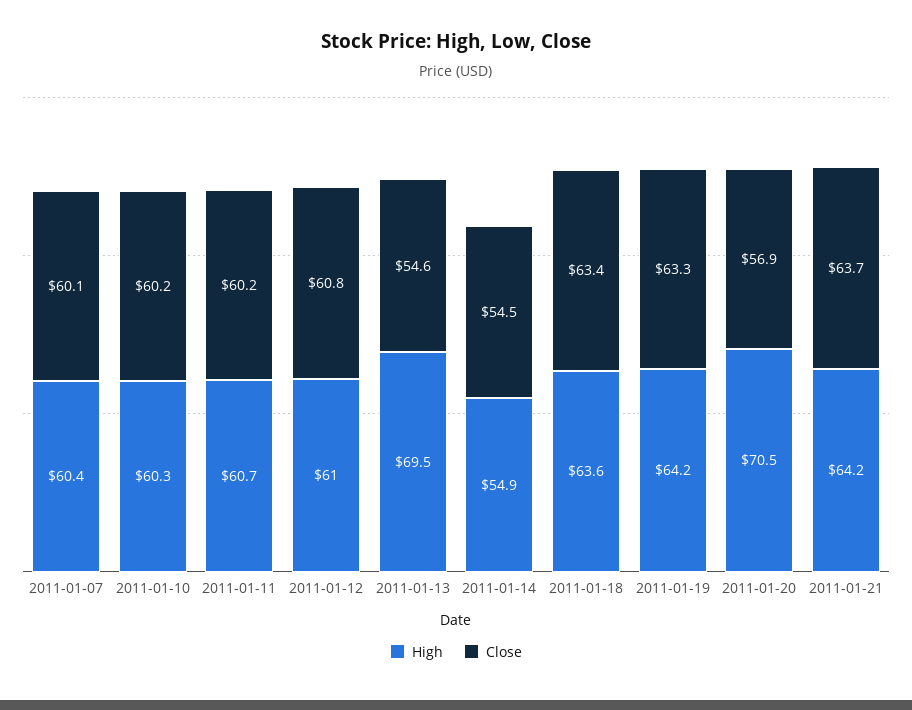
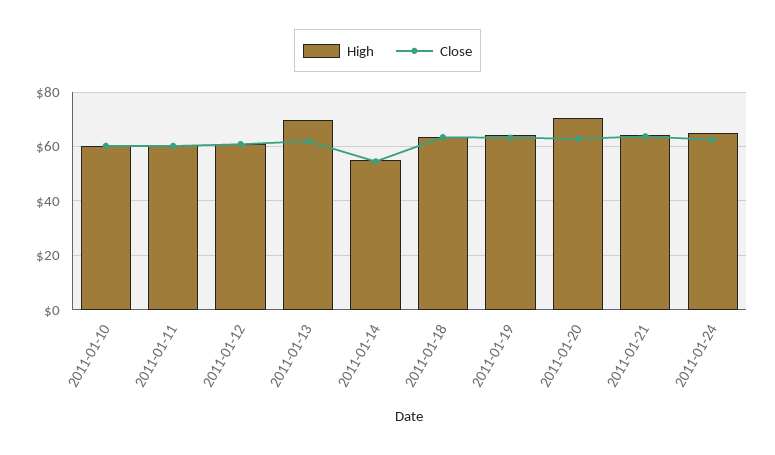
High, 2011-01-07: 60.4 -> none
Close, 2011-01-07: 60.1 -> none
Close, 2011-01-13: 54.6 -> 62.5
Close, 2011-01-20: 56.9 -> 62.5
High, 2011-01-24: none -> 65
Close, 2011-01-24: none -> 62.5

